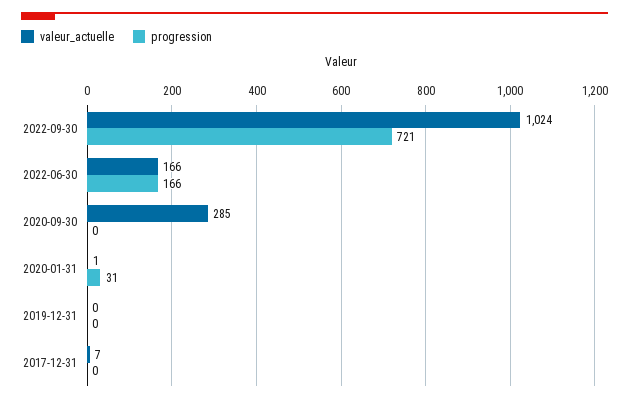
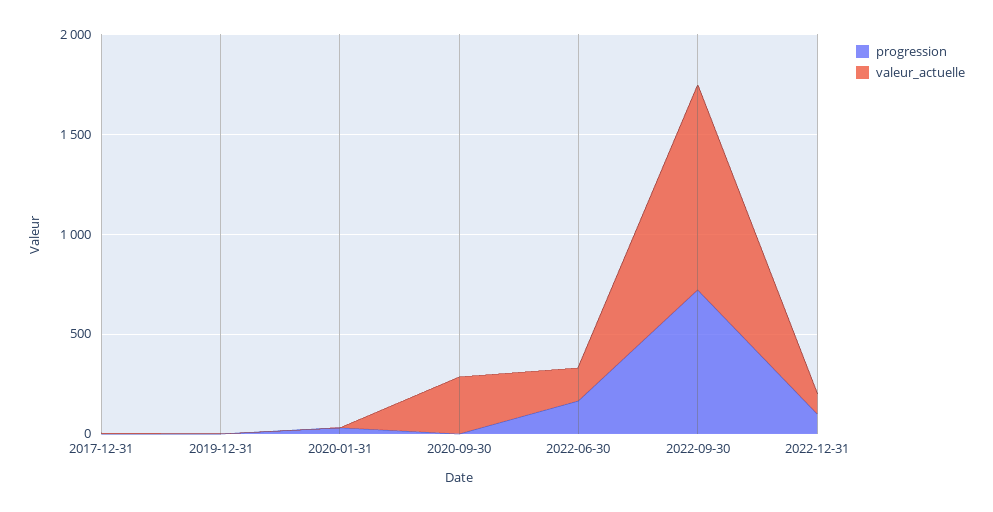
progression, 2022-12-31: none -> 100
valeur_actuelle, 2022-12-31: none -> 100

